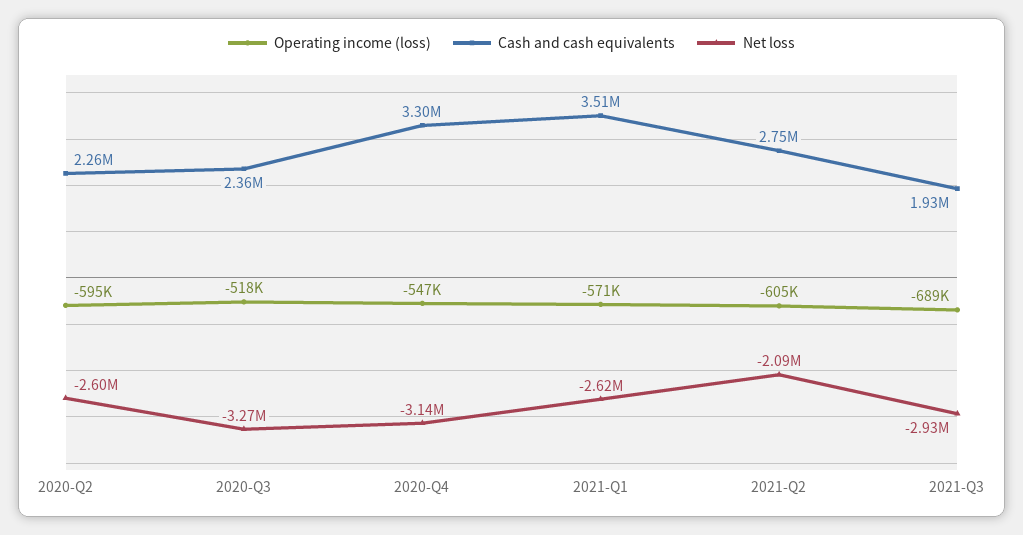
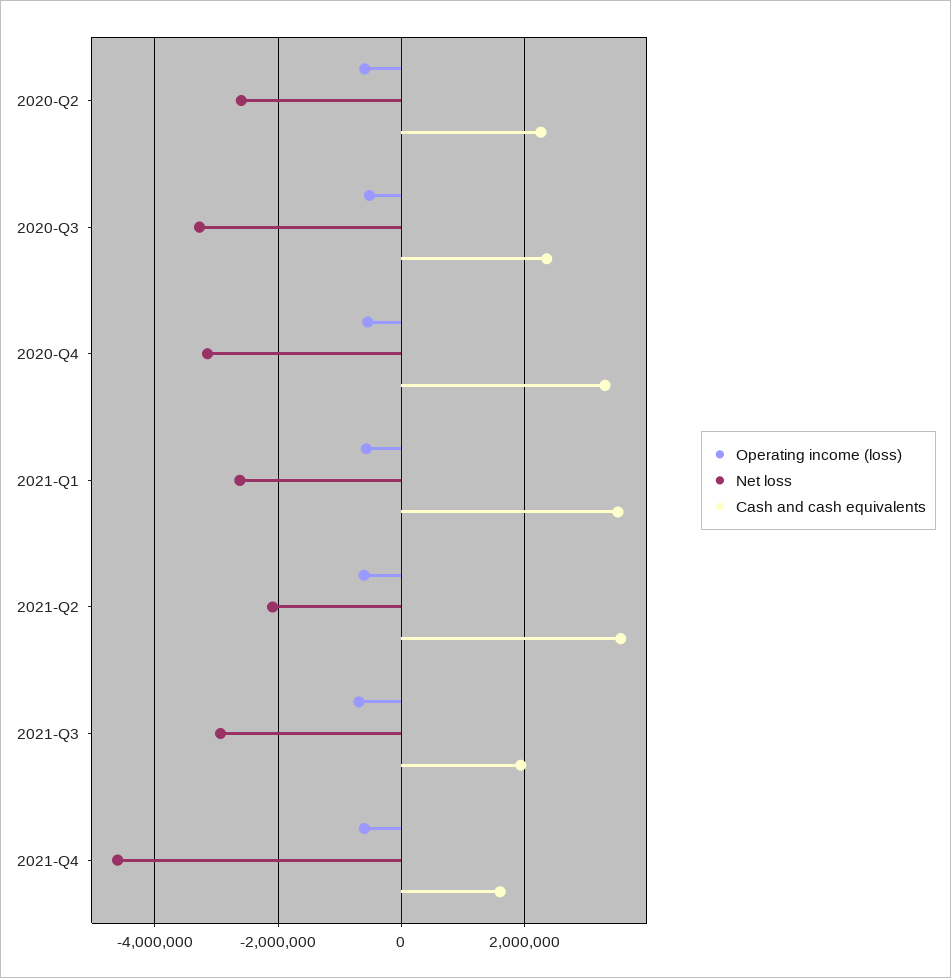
Cash and cash equivalents, 2021-Q2: 2750000 -> 3600000
Operating income (loss), 2021-Q4: none -> -600000
Net loss, 2021-Q4: none -> -4600000
Cash and cash equivalents, 2021-Q4: none -> 1600000

